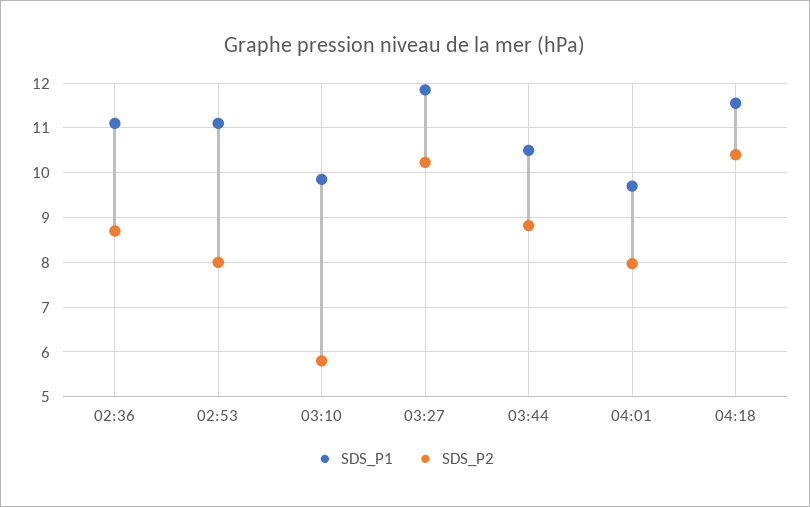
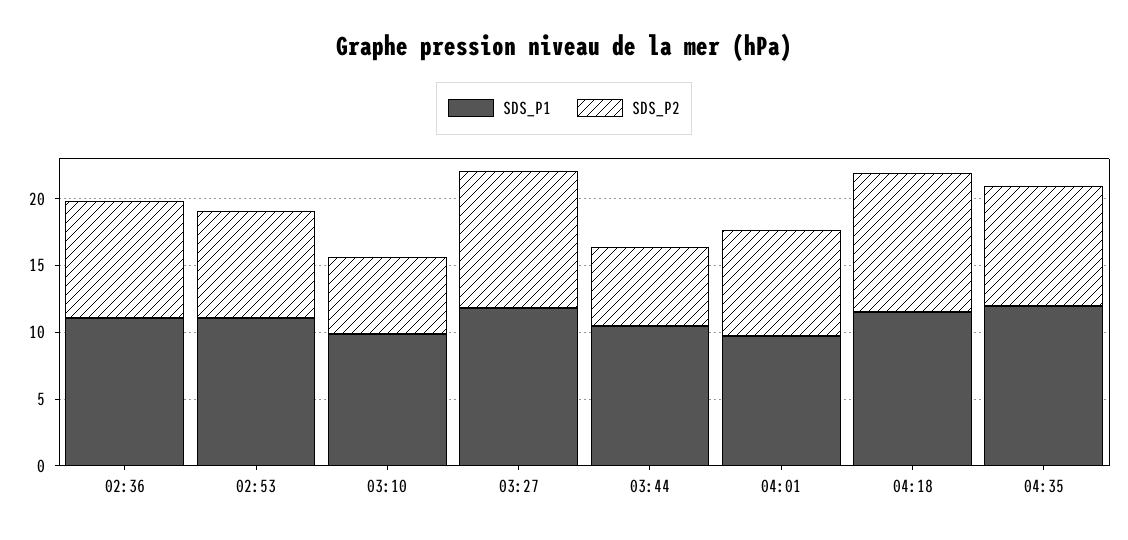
SDS_P2, 03:44: 8.8 -> 6
SDS_P1, 04:35: none -> 12
SDS_P2, 04:35: none -> 9

